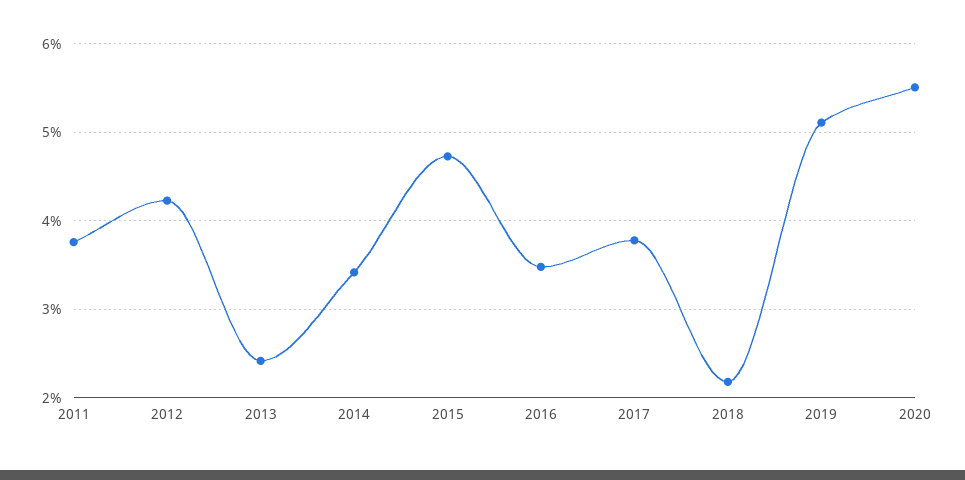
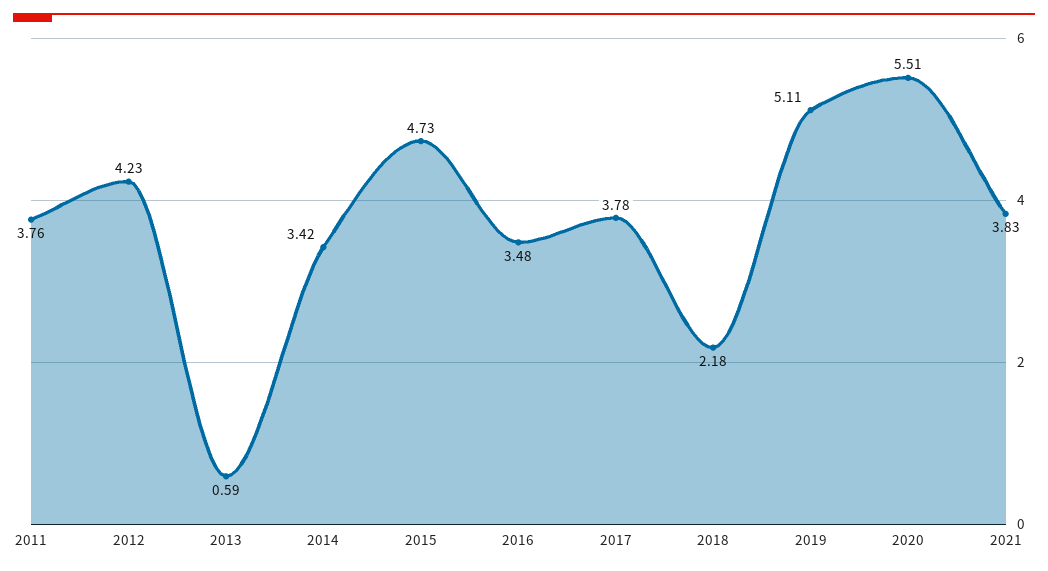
2013: 2.4 -> 0.59
2021: none -> 3.83

